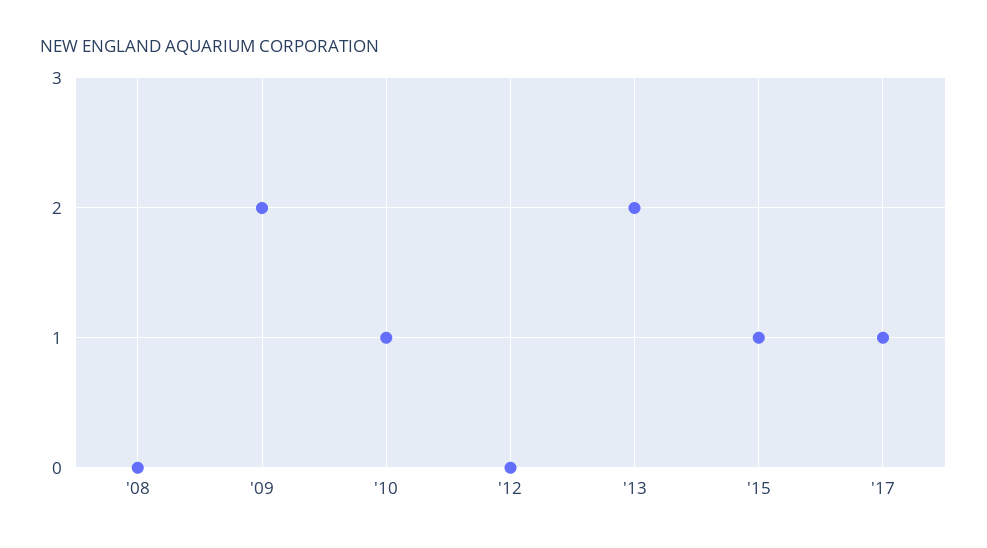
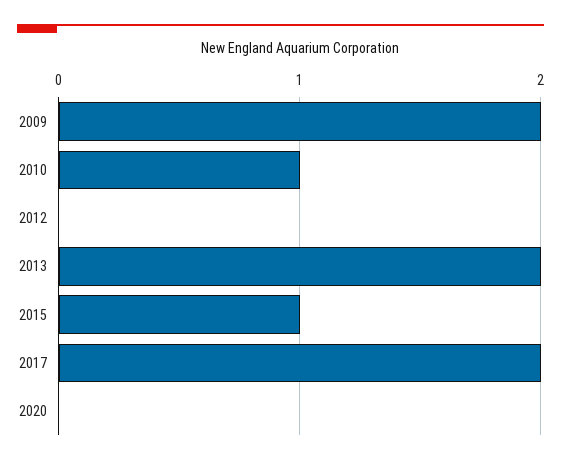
'08: 0 -> none
'17: 1 -> 2
2020: none -> 0

